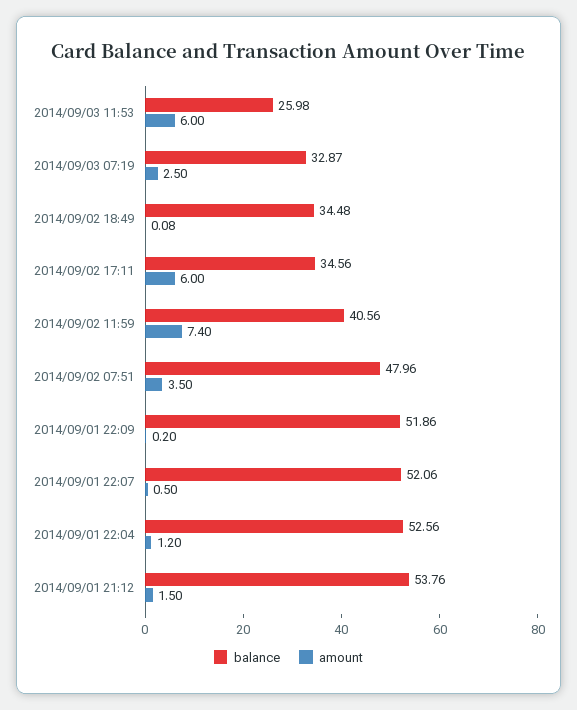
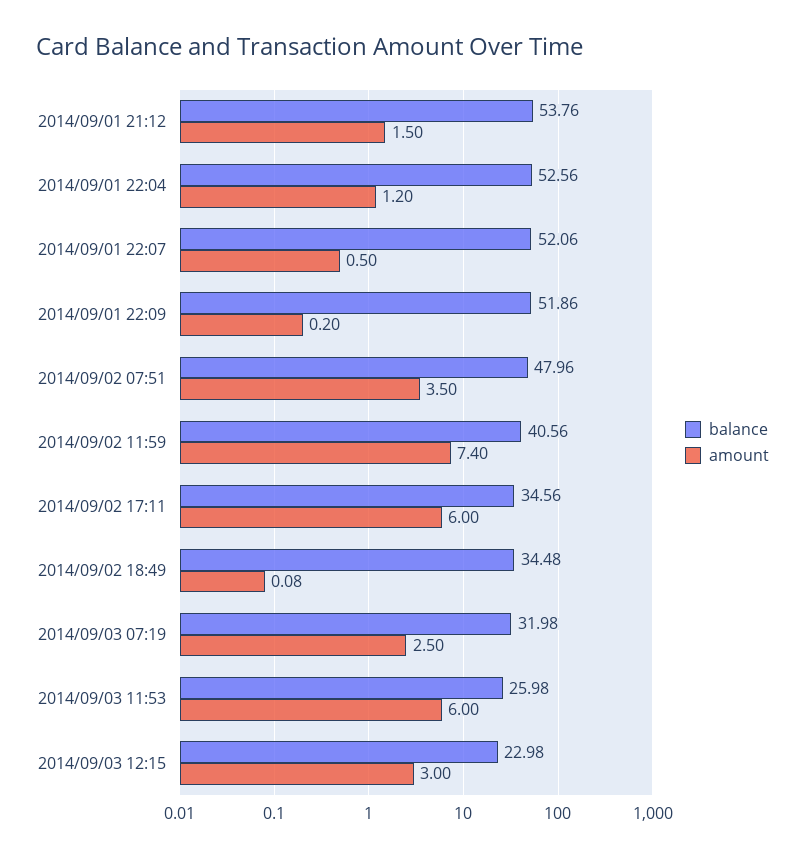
balance, 2014/09/03 07:19: 32.87 -> 31.98
balance, 2014/09/03 12:15: none -> 22.98
amount, 2014/09/03 12:15: none -> 3

